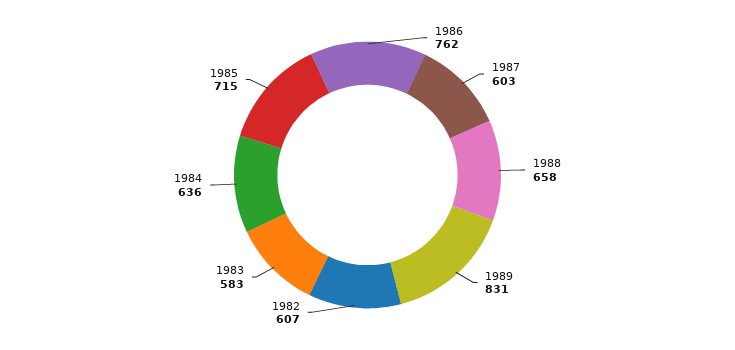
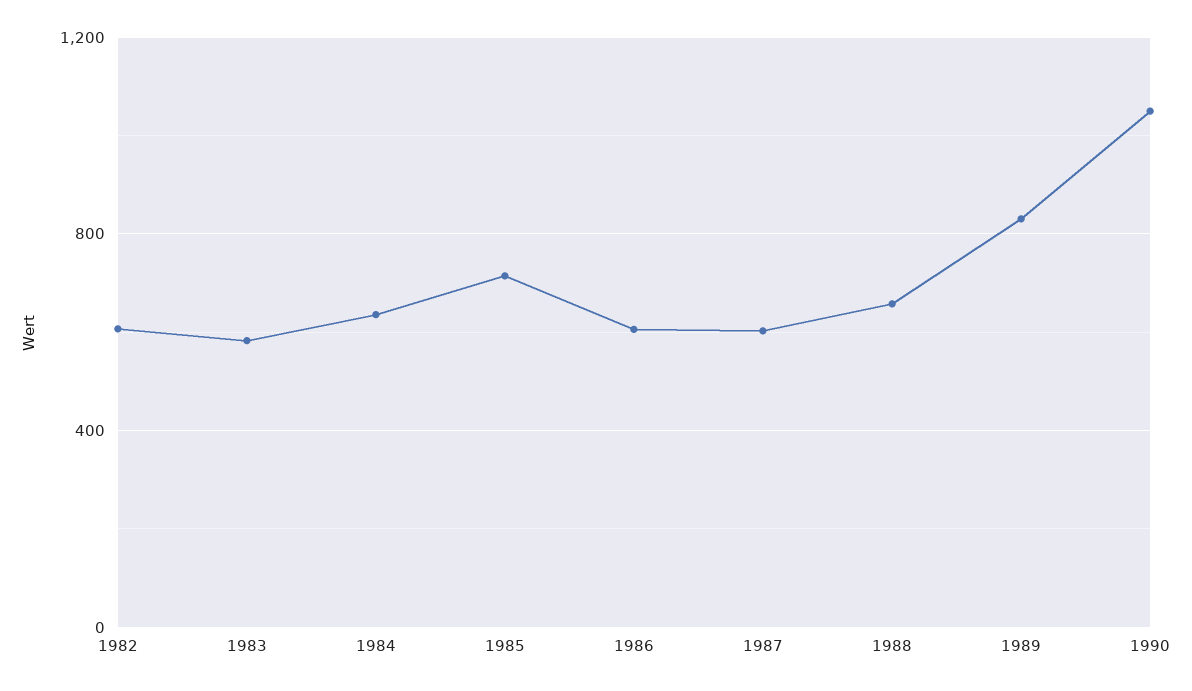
1986: 762 -> 600
1990: none -> 1050

